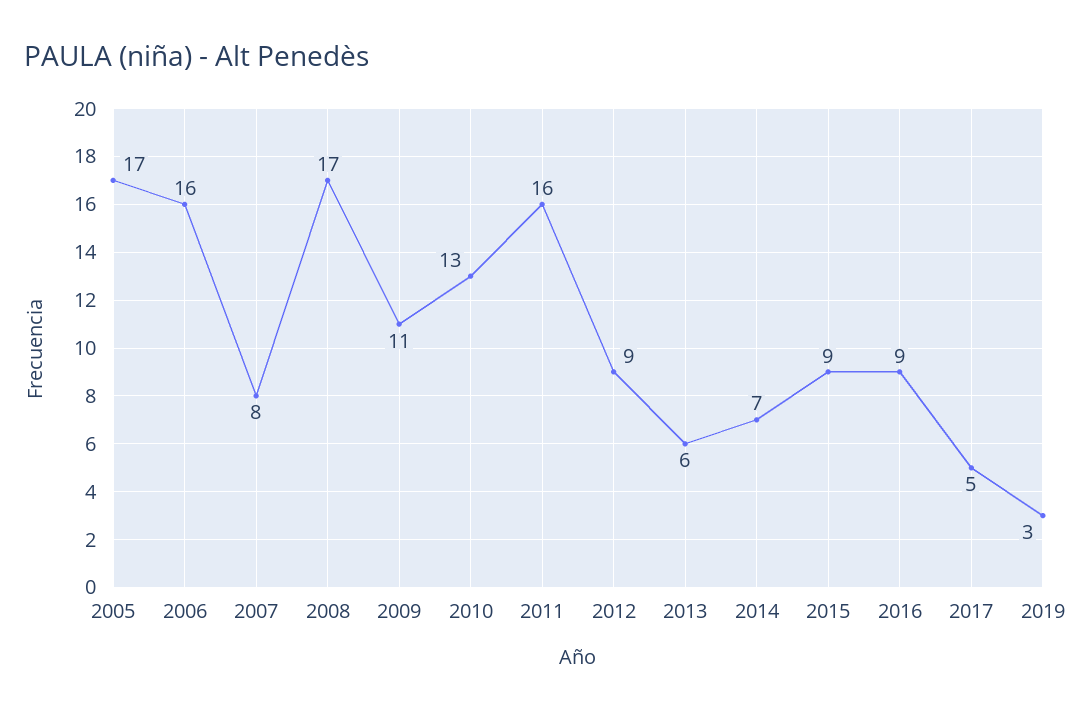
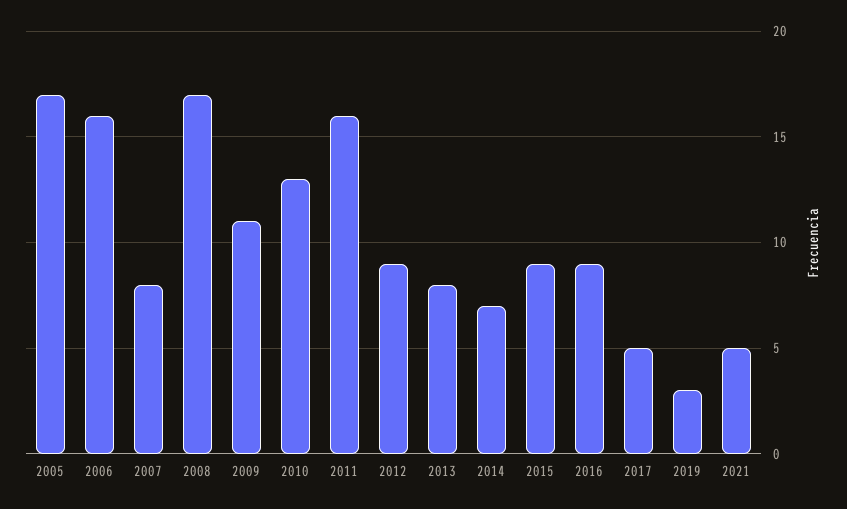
2013: 6 -> 8
2021: none -> 5

